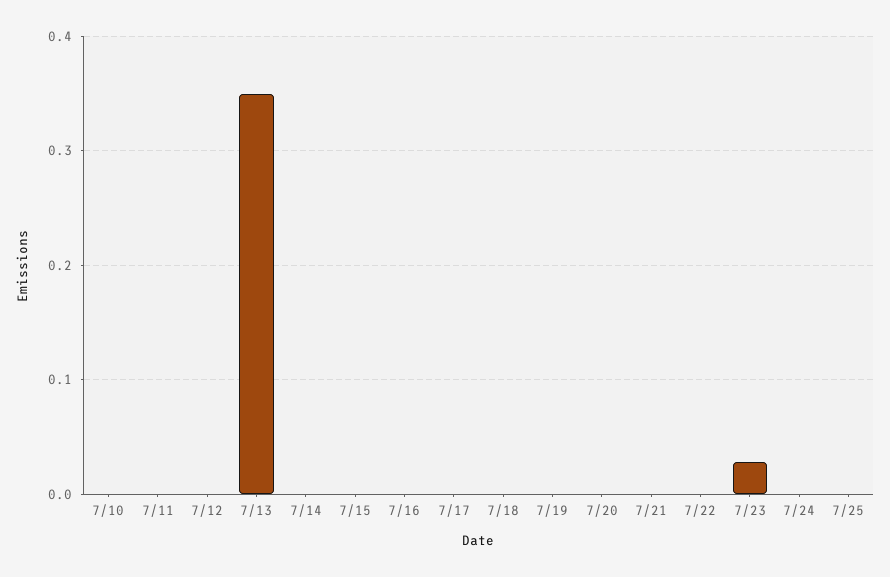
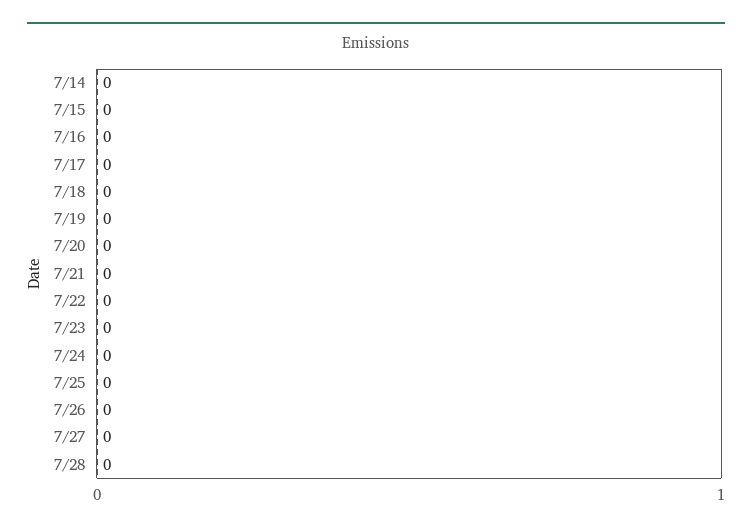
7/10: 0 -> none
7/11: 0 -> none
7/12: 0 -> none
7/13: 0.35 -> none
7/23: 0.03 -> 0
7/26: none -> 0
7/27: none -> 0
7/28: none -> 0

